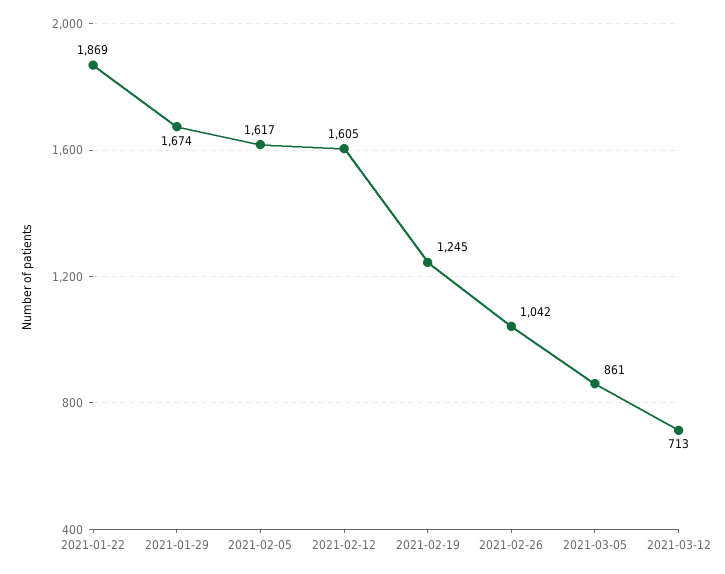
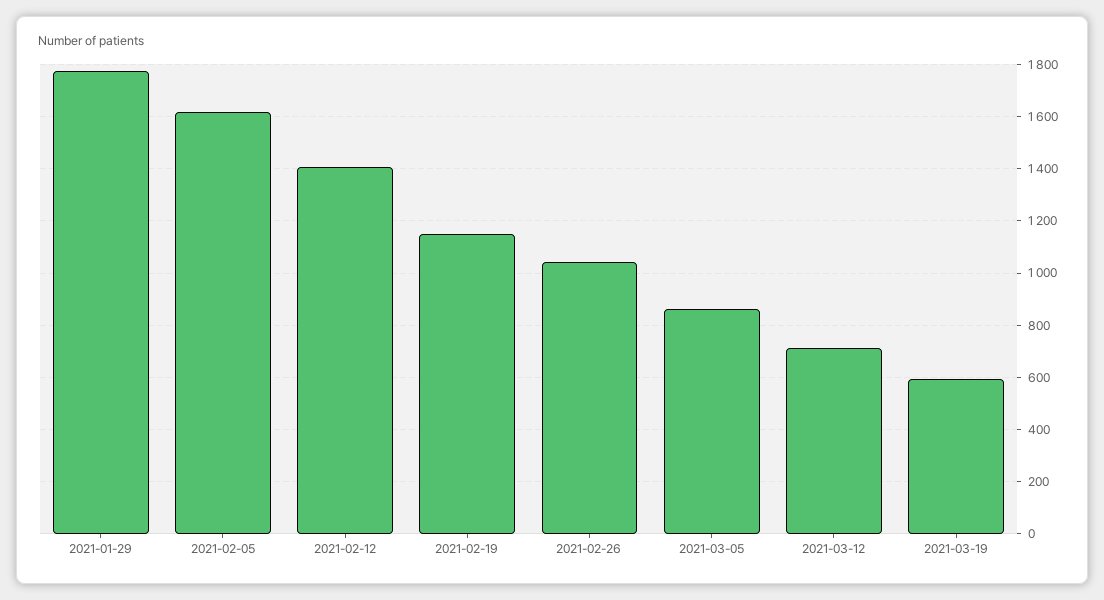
2021-01-22: 1869 -> none
2021-01-29: 1674 -> 1775
2021-02-12: 1605 -> 1400
2021-02-19: 1245 -> 1150
2021-03-19: none -> 600

